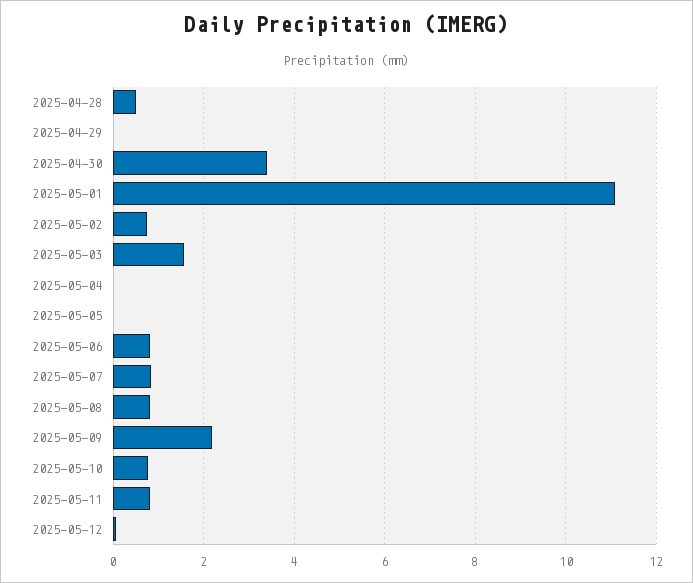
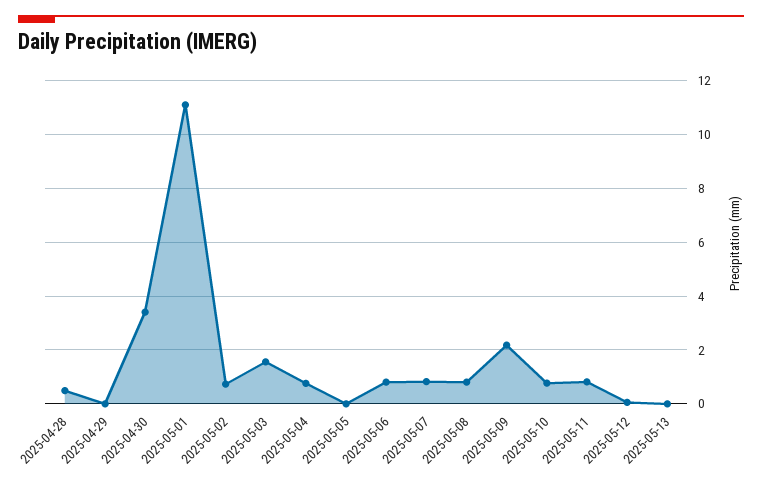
2025-05-04: 0 -> 0.75
2025-05-13: none -> 0

